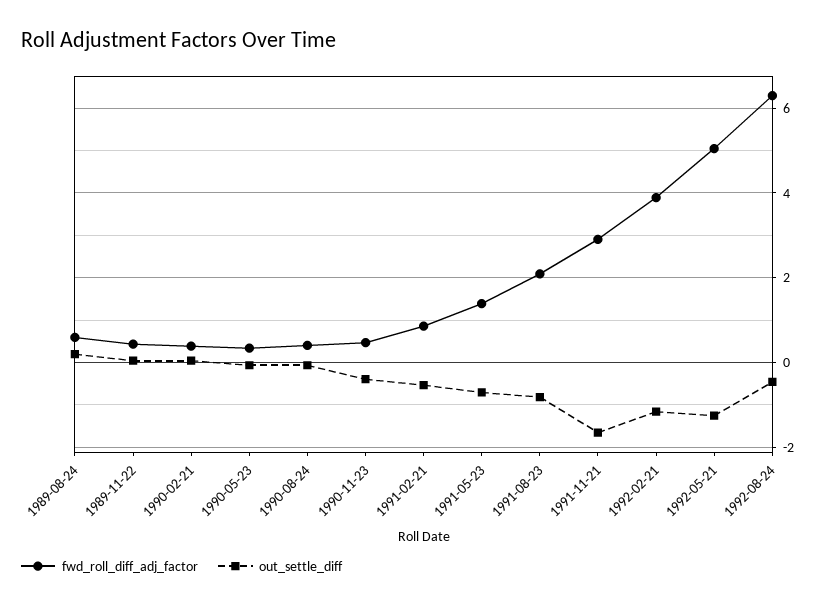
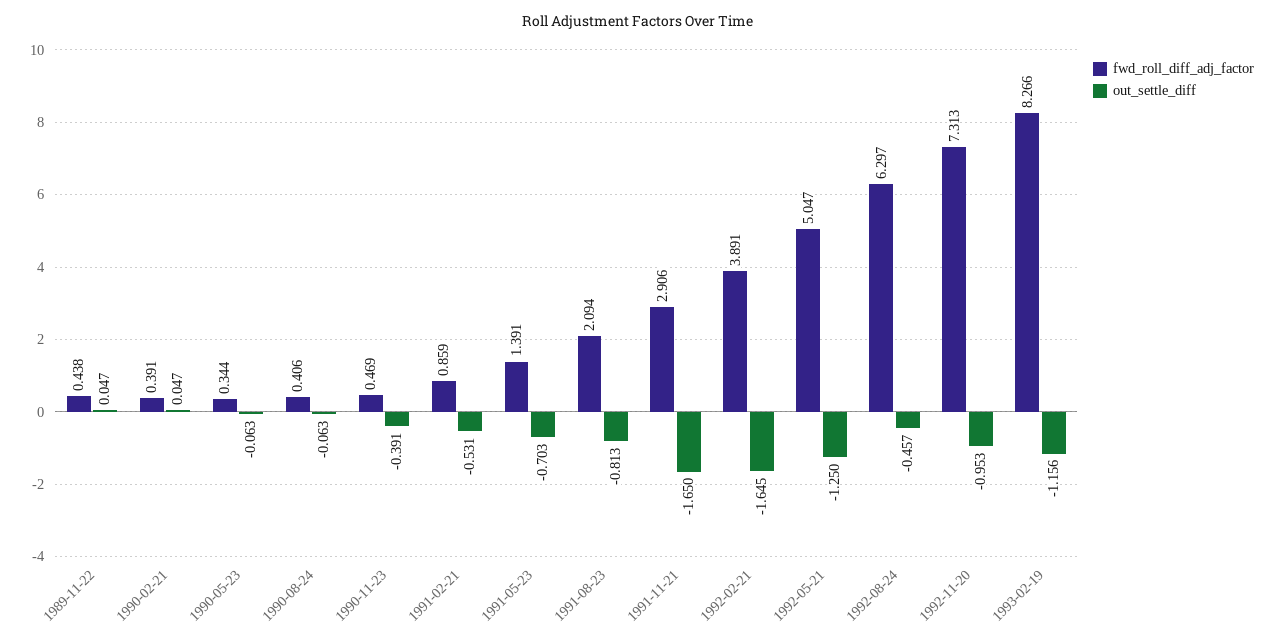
fwd_roll_diff_adj_factor, 1989-08-24: 0.6 -> none
out_settle_diff, 1989-08-24: 0.2 -> none
out_settle_diff, 1992-02-21: -1.2 -> -1.645
fwd_roll_diff_adj_factor, 1992-11-20: none -> 7.313
out_settle_diff, 1992-11-20: none -> -0.953
fwd_roll_diff_adj_factor, 1993-02-19: none -> 8.266
out_settle_diff, 1993-02-19: none -> -1.156

